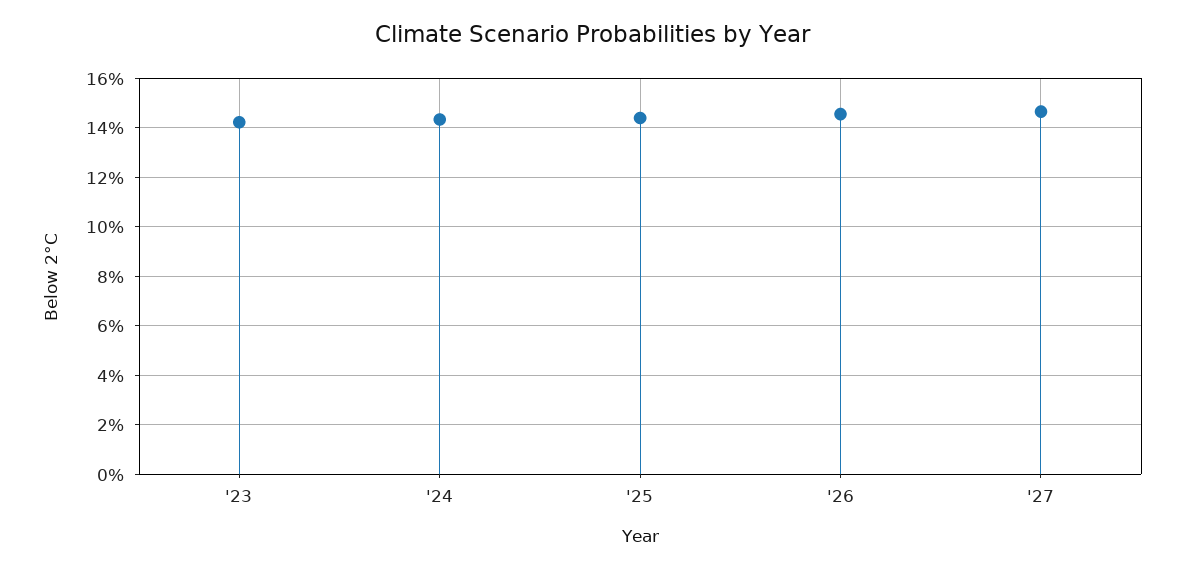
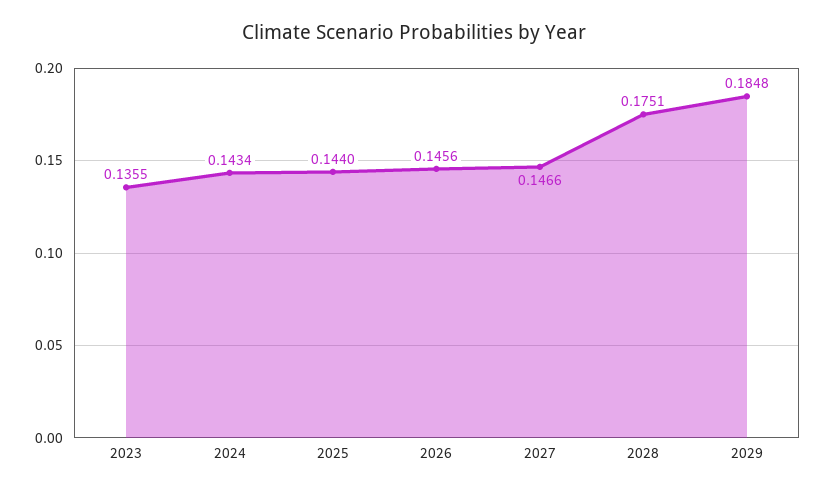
'23: 0.1425 -> 0.1355
2028: none -> 0.1751
2029: none -> 0.1848

